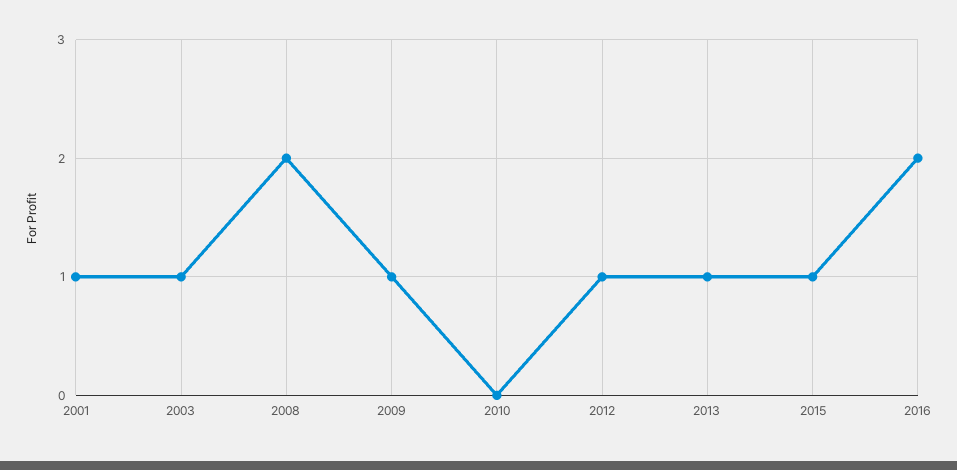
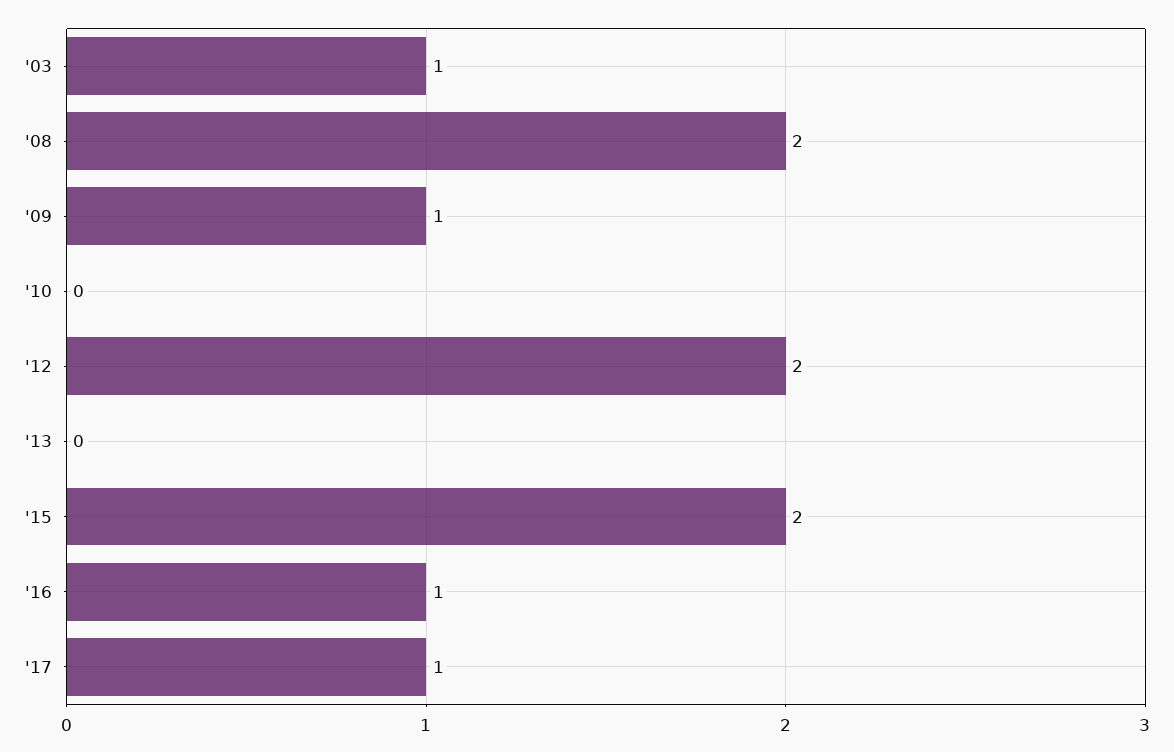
2001: 1 -> none
2012: 1 -> 2
2013: 1 -> 0
2015: 1 -> 2
2016: 2 -> 1
'17: none -> 1

